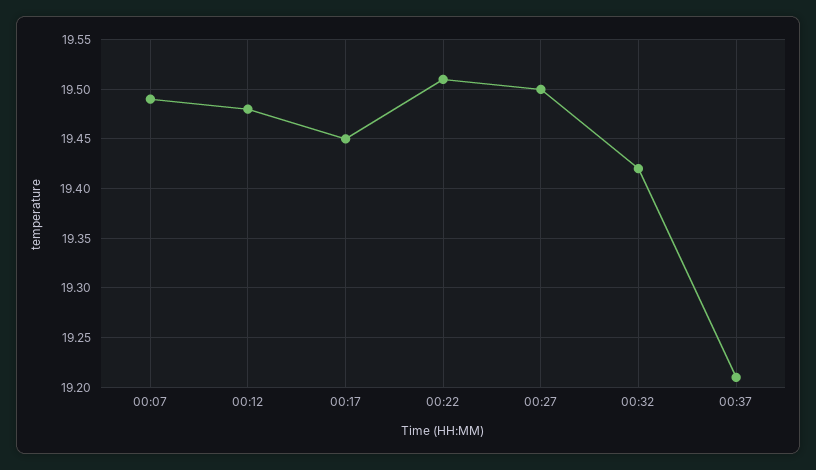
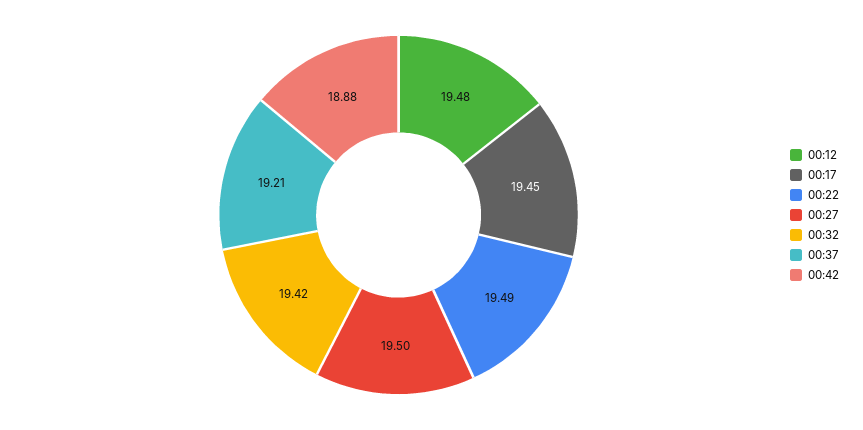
00:07: 19.49 -> none
00:22: 19.51 -> 19.49
00:42: none -> 18.88

